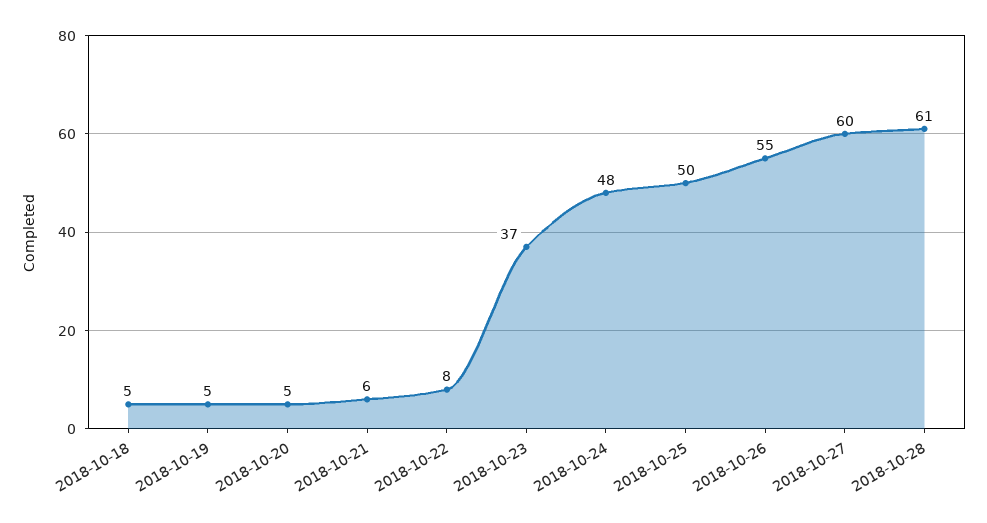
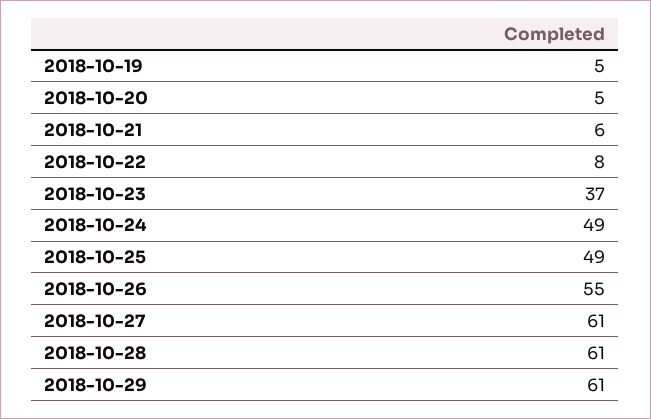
2018-10-18: 5 -> none
2018-10-24: 48 -> 49
2018-10-25: 50 -> 49
2018-10-27: 60 -> 61
2018-10-29: none -> 61

